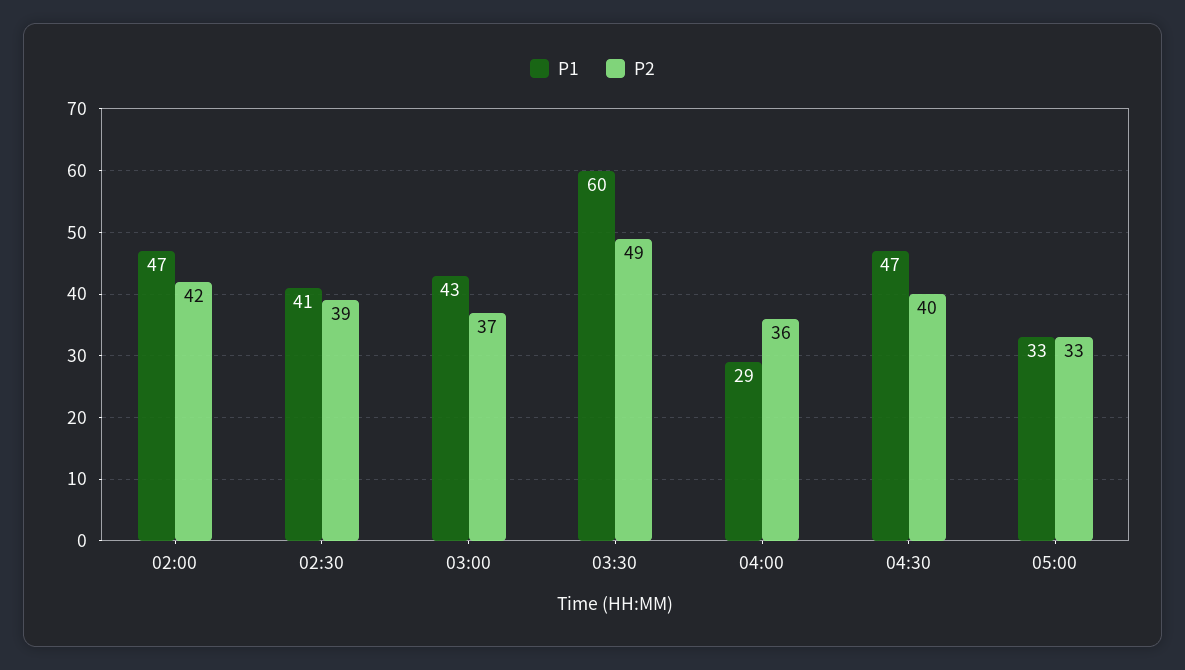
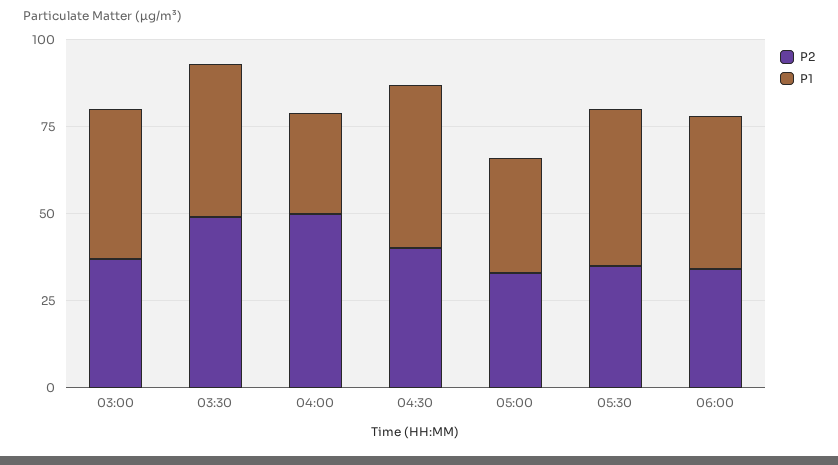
P1, 02:00: 47 -> none
P2, 02:00: 42 -> none
P1, 02:30: 41 -> none
P2, 02:30: 39 -> none
P1, 03:30: 60 -> 45
P2, 04:00: 36 -> 50
P2, 05:30: none -> 35
P1, 05:30: none -> 45
P2, 06:00: none -> 35
P1, 06:00: none -> 45

